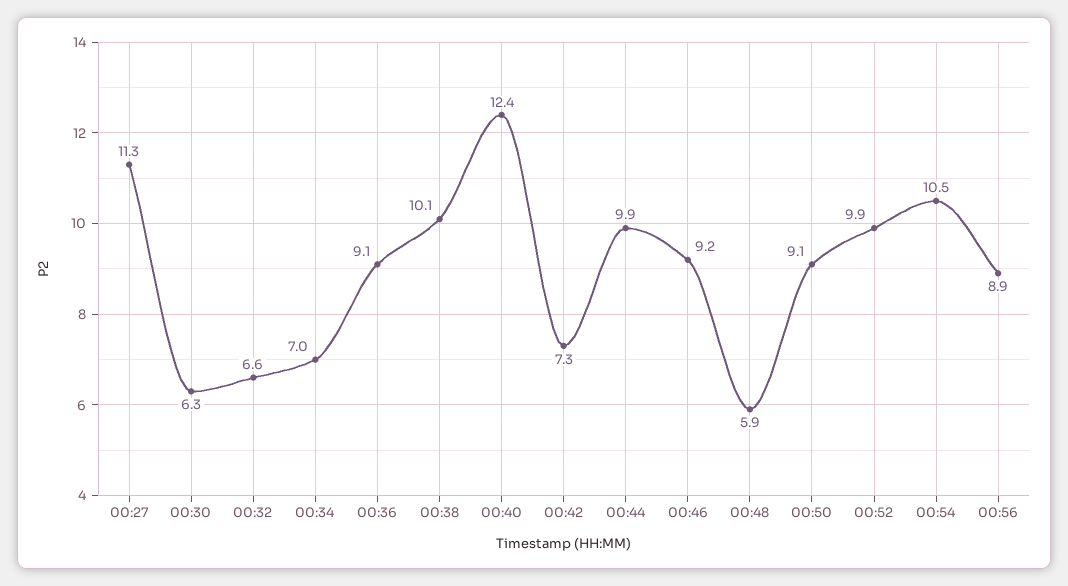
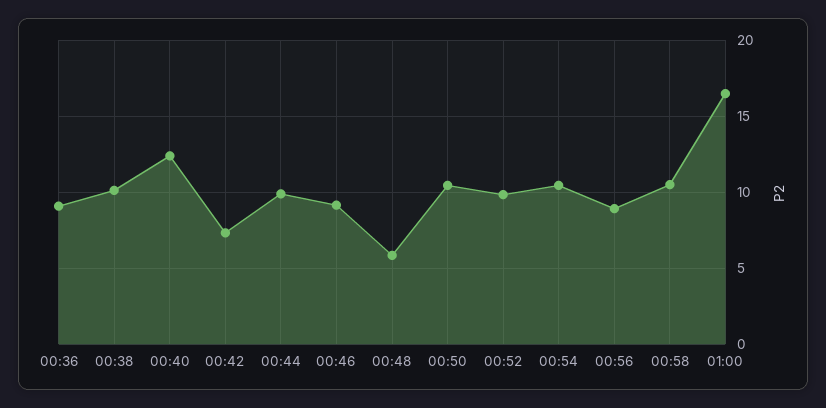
00:27: 11.3 -> none
00:30: 6.3 -> none
00:32: 6.6 -> none
00:34: 7 -> none
00:50: 9.1 -> 10.5
00:58: none -> 10.5
01:00: none -> 16.5

